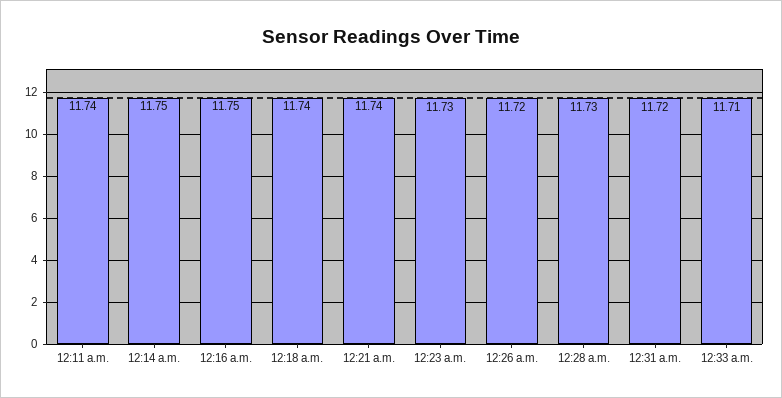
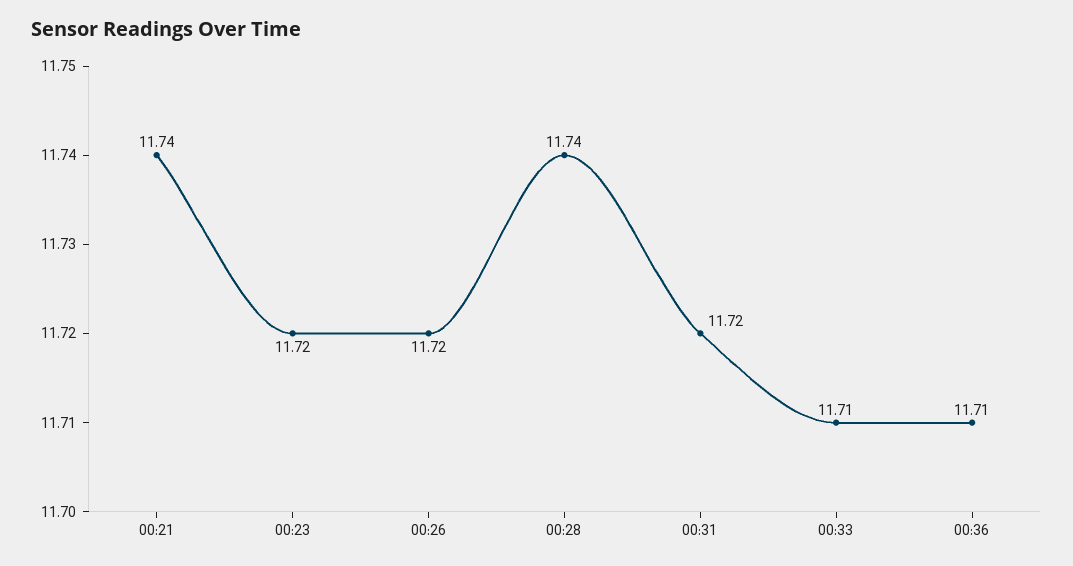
12:11 a.m.: 11.74 -> none
12:14 a.m.: 11.75 -> none
12:16 a.m.: 11.75 -> none
12:18 a.m.: 11.74 -> none
12:23 a.m.: 11.73 -> 11.72
12:28 a.m.: 11.73 -> 11.74
00:36: none -> 11.71

